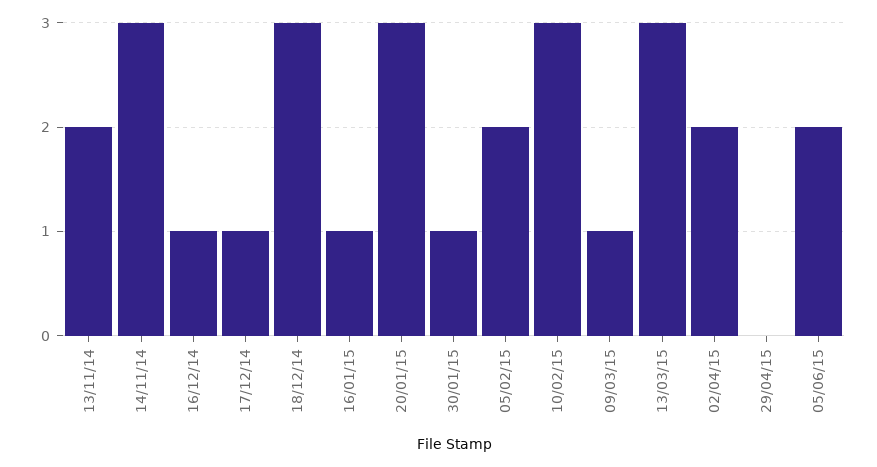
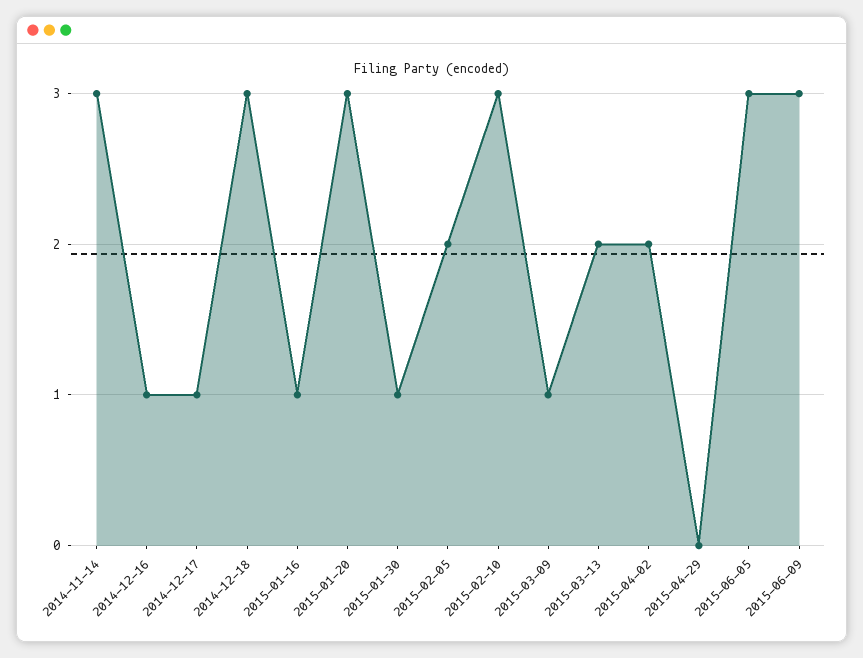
13/11/14: 2 -> none
13/03/15: 3 -> 2
05/06/15: 2 -> 3
2015-06-09: none -> 3

